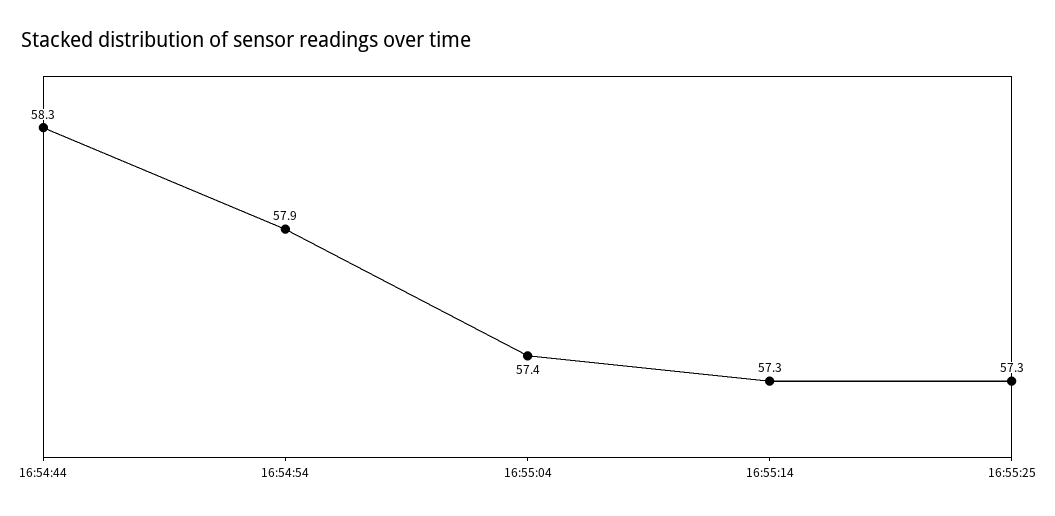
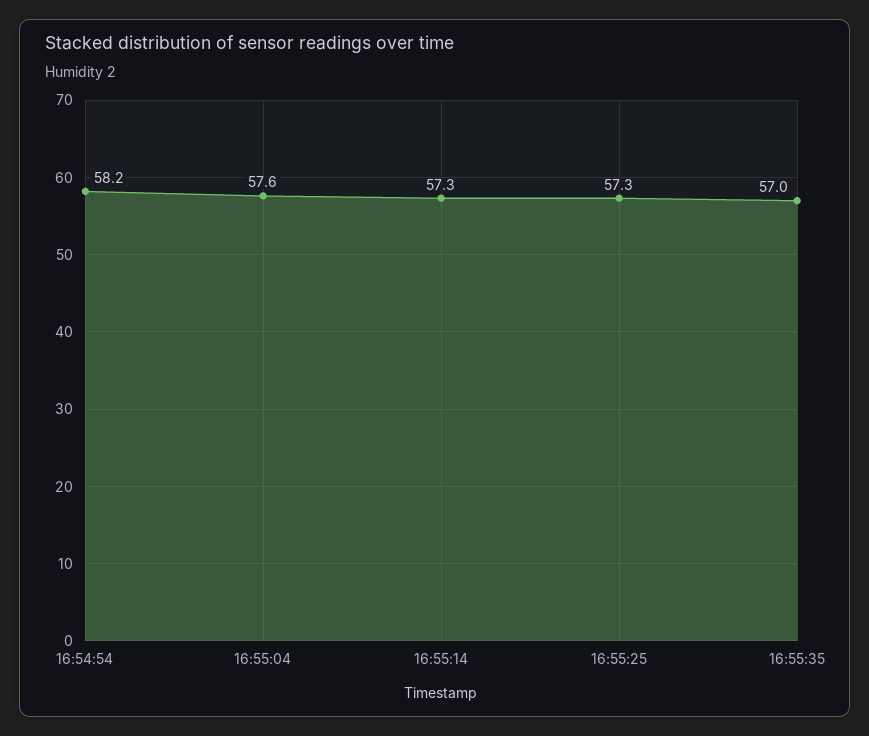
16:54:44: 58.3 -> none
16:54:54: 57.9 -> 58.2
16:55:04: 57.4 -> 57.6
16:55:35: none -> 57

